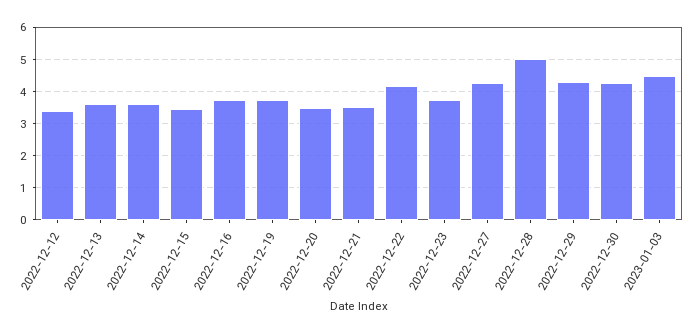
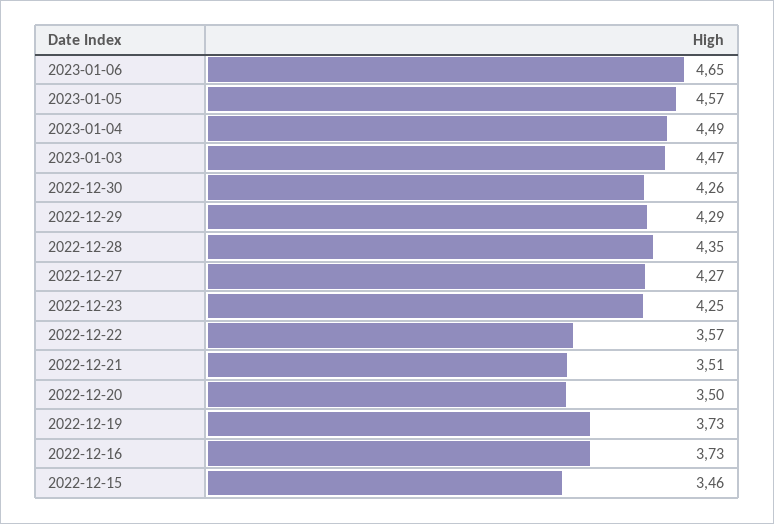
2022-12-12: 3.4 -> none
2022-12-13: 3.6 -> none
2022-12-14: 3.6 -> none
2022-12-22: 4.2 -> 3.57
2022-12-23: 3.8 -> 4.25
2022-12-28: 5 -> 4.35
2023-01-06: none -> 4.65
2023-01-05: none -> 4.57
2023-01-04: none -> 4.49

